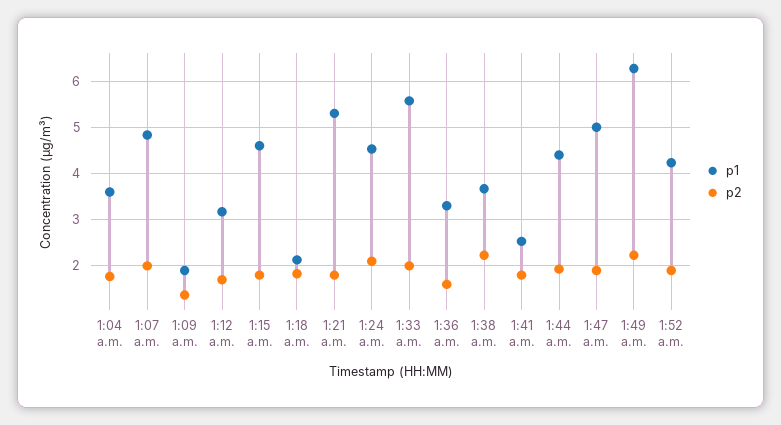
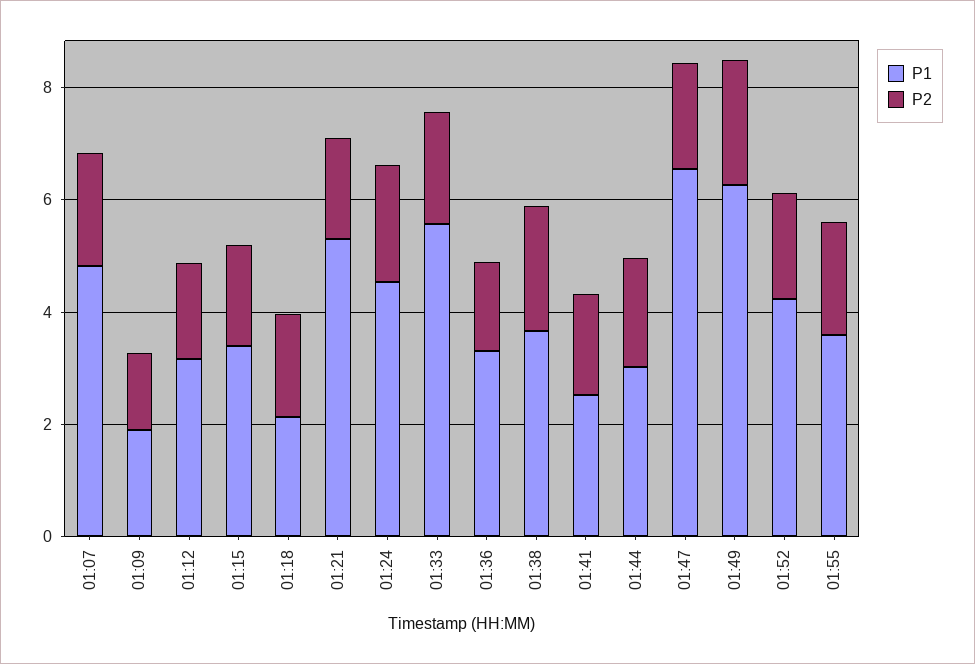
p1, 1:04 a.m.: 3.6 -> none
p2, 1:04 a.m.: 1.8 -> none
p1, 1:15 a.m.: 4.6 -> 3.5
p1, 1:44 a.m.: 4.4 -> 3
p1, 1:47 a.m.: 5 -> 6.5
p1, 01:55: none -> 3.5
p2, 01:55: none -> 2

